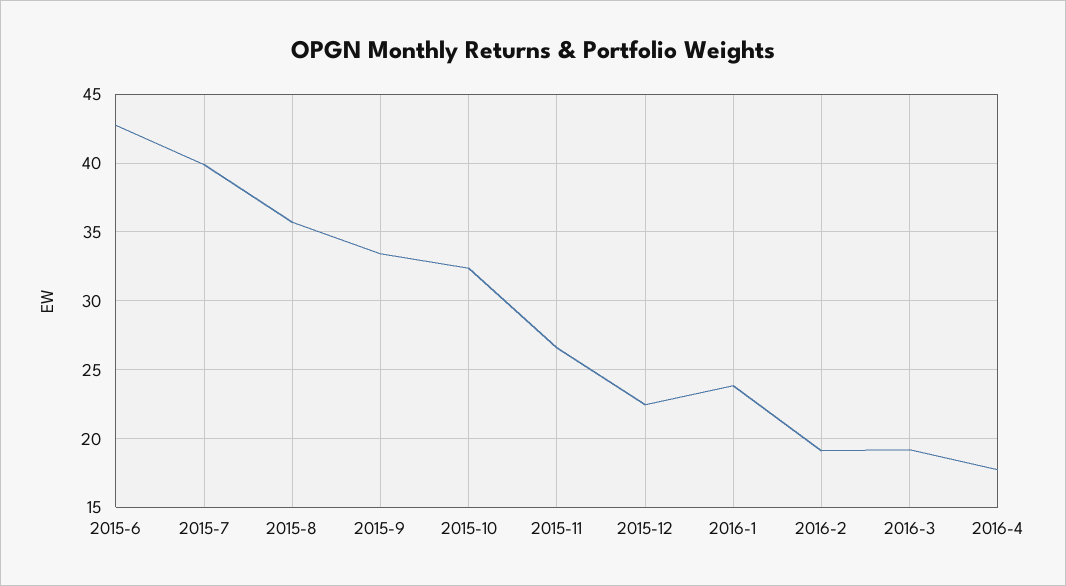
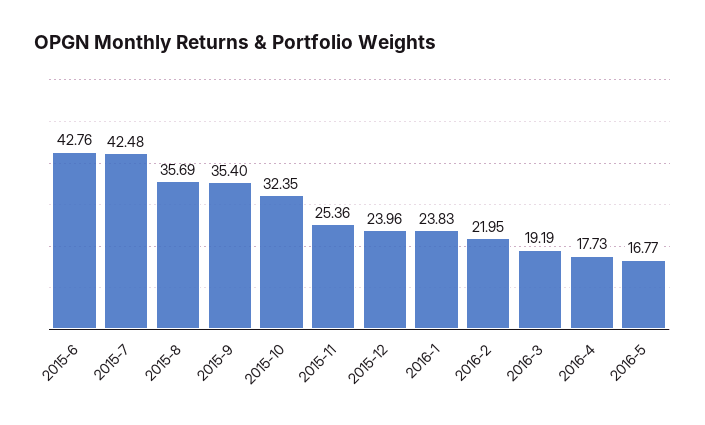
2015-7: 40 -> 42.48
2015-9: 33.5 -> 35.4
2015-11: 26.5 -> 25.36
2015-12: 22.5 -> 23.96
2016-2: 19 -> 21.95
2016-5: none -> 16.77

